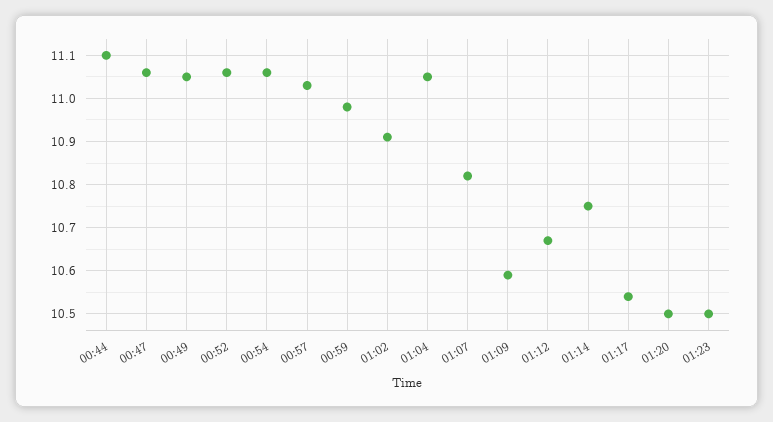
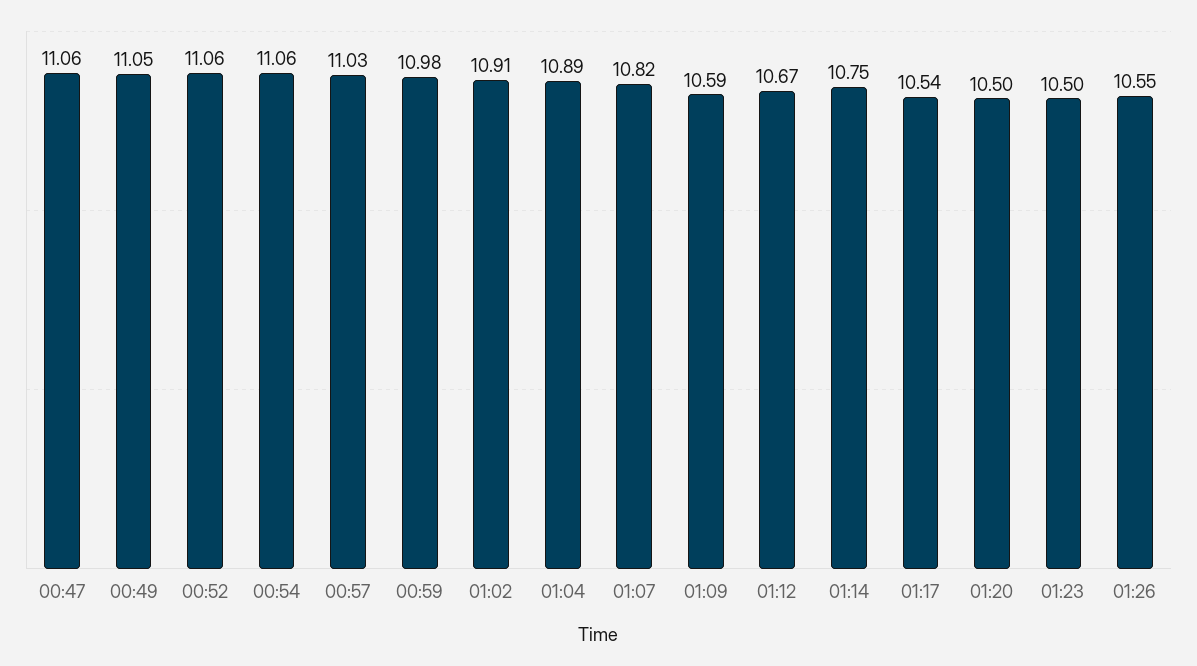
00:44: 11.1 -> none
01:04: 11.05 -> 10.89
01:26: none -> 10.55

